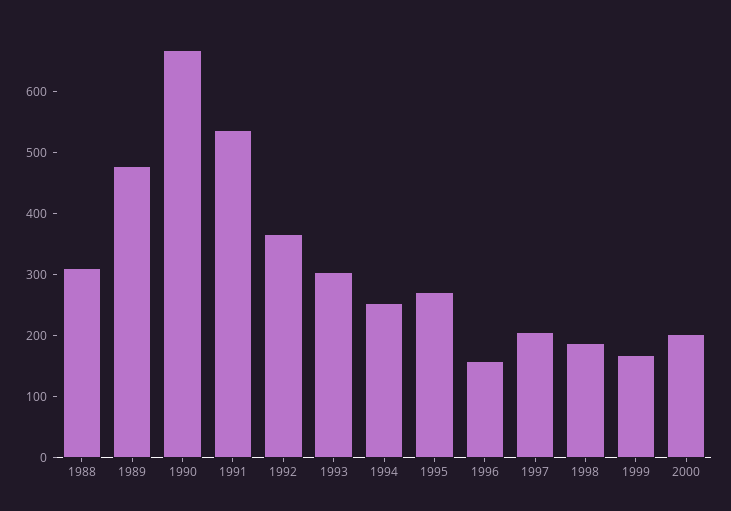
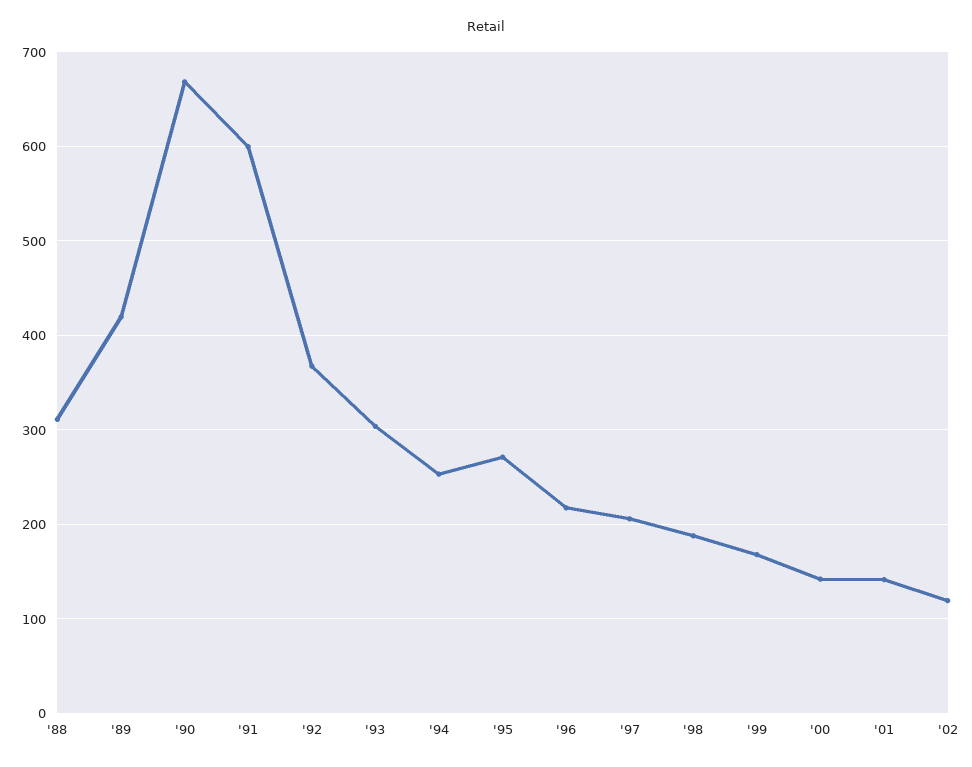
1989: 480 -> 420
1991: 540 -> 600
1996: 160 -> 220
2000: 200 -> 140
'01: none -> 140
'02: none -> 120

